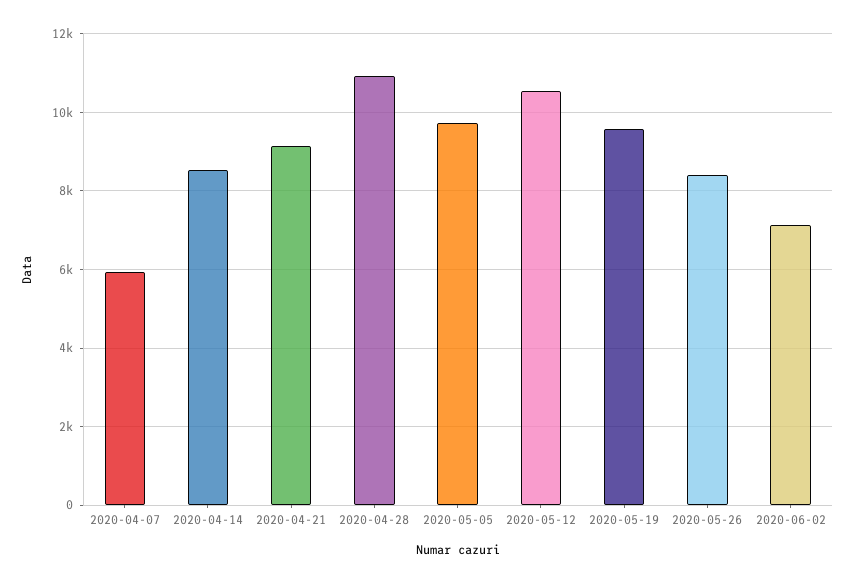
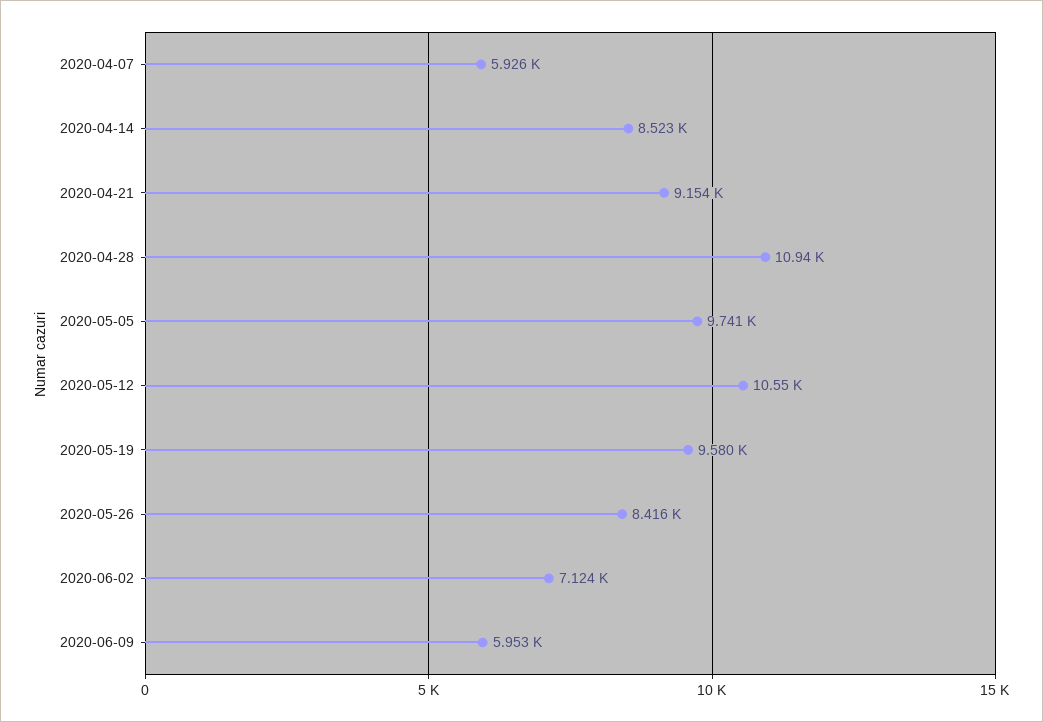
2020-06-09: none -> 5953

